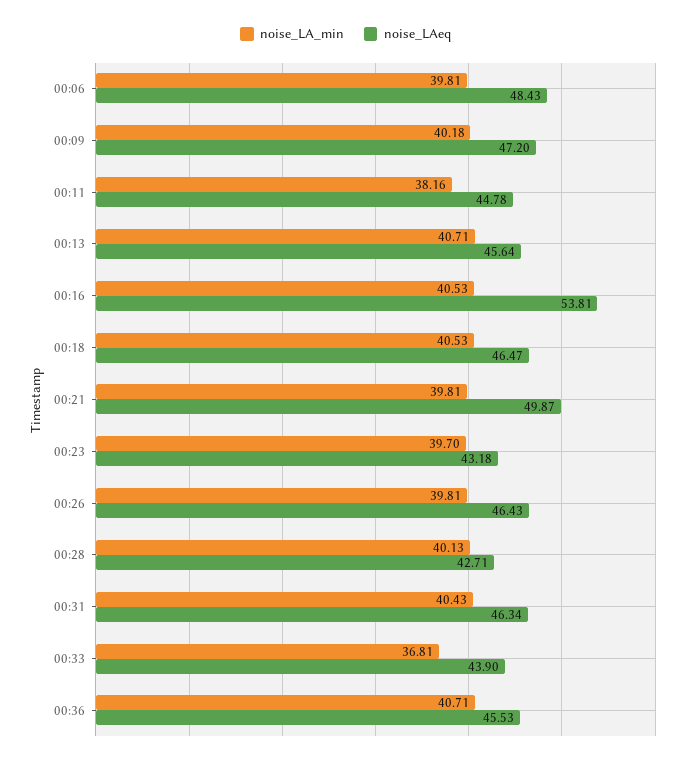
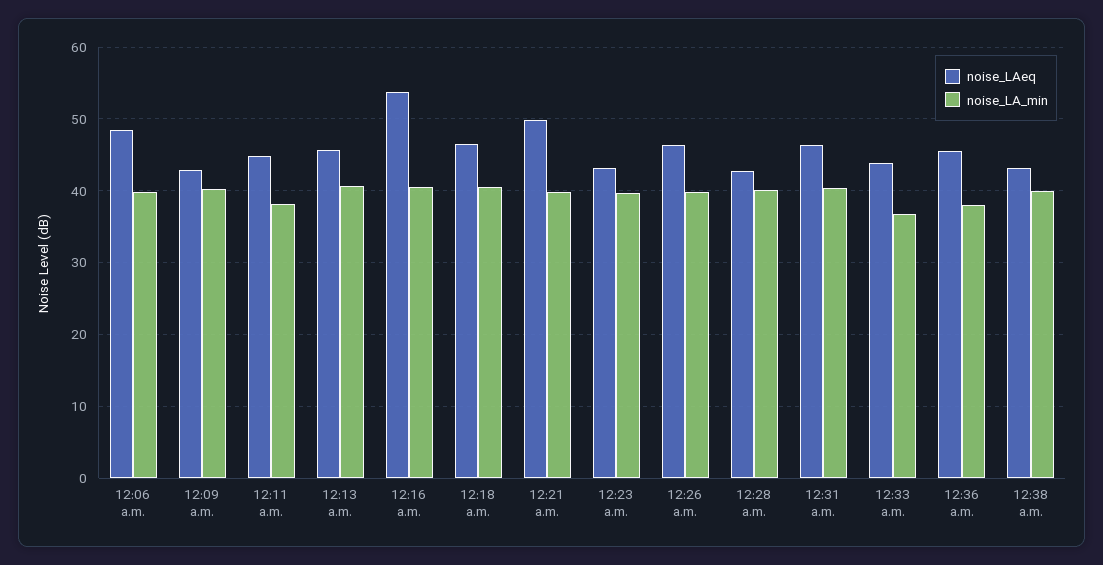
noise_LAeq, 00:09: 47.2 -> 43
noise_LA_min, 00:36: 40.71 -> 38
noise_LAeq, 12:38 a.m.: none -> 43
noise_LA_min, 12:38 a.m.: none -> 40

